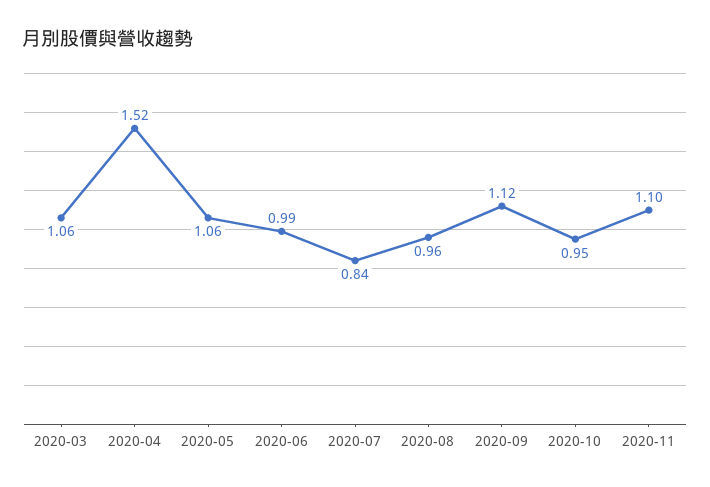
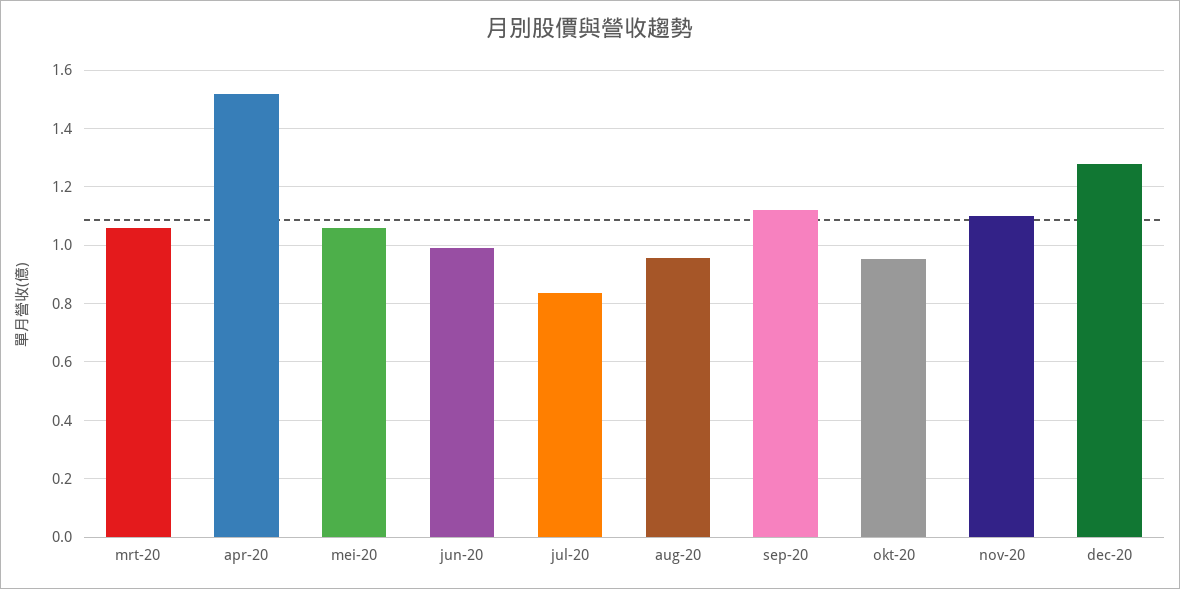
dec-20: none -> 1.275

